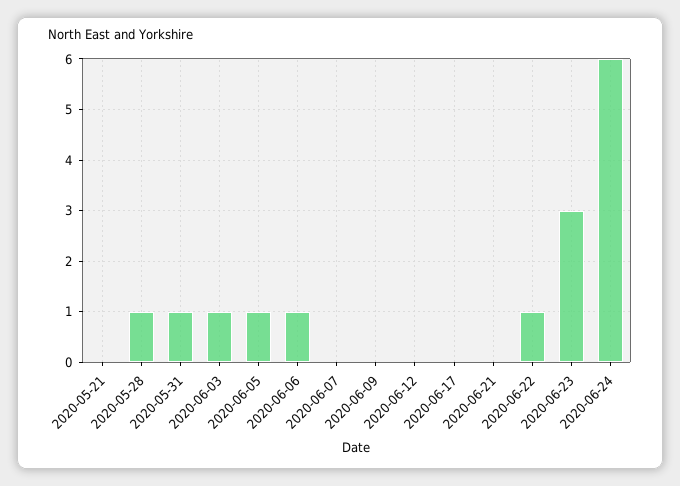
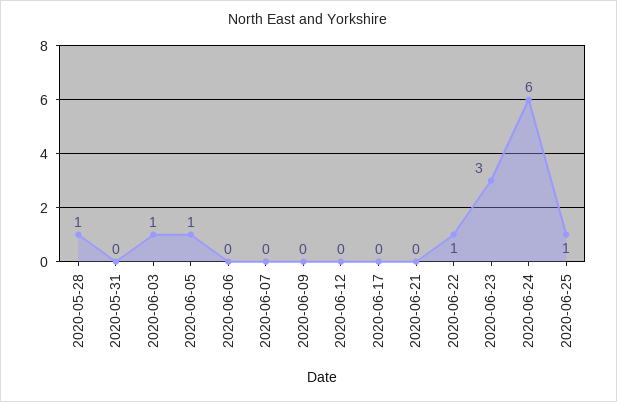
2020-05-21: 0 -> none
2020-05-31: 1 -> 0
2020-06-06: 1 -> 0
2020-06-25: none -> 1

